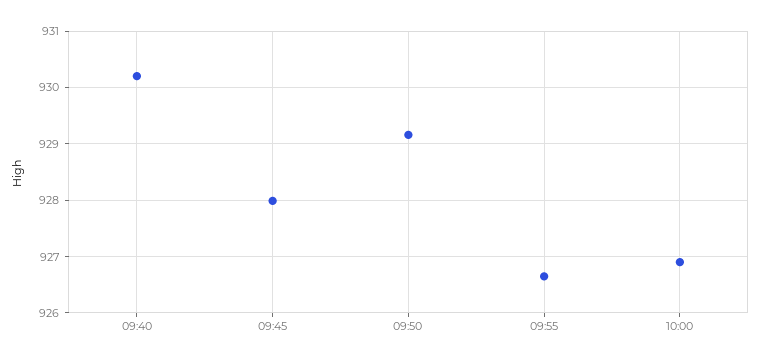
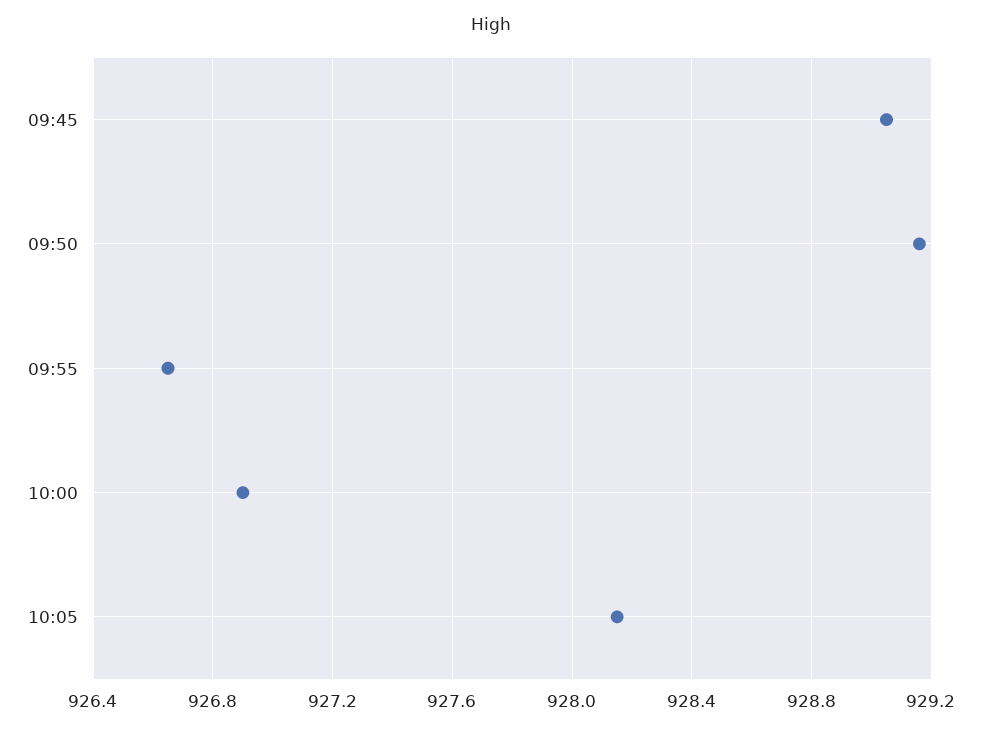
09:40: 930.2 -> none
09:45: 928 -> 929.05
10:05: none -> 928.15

